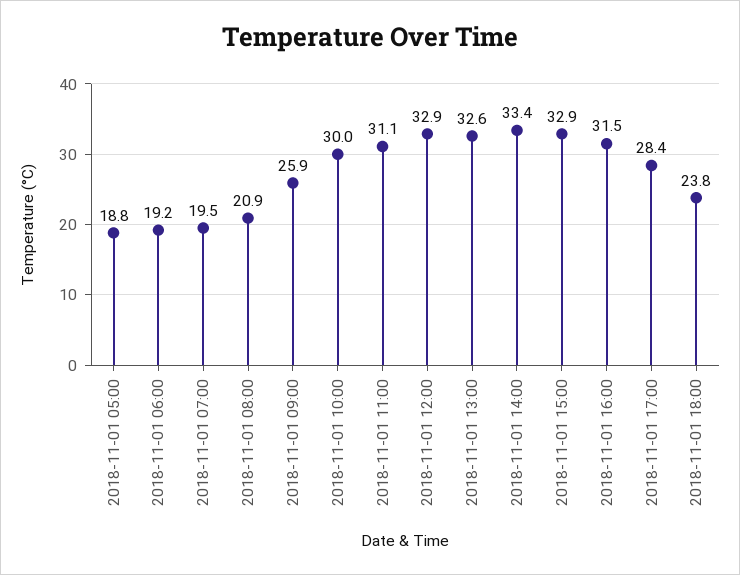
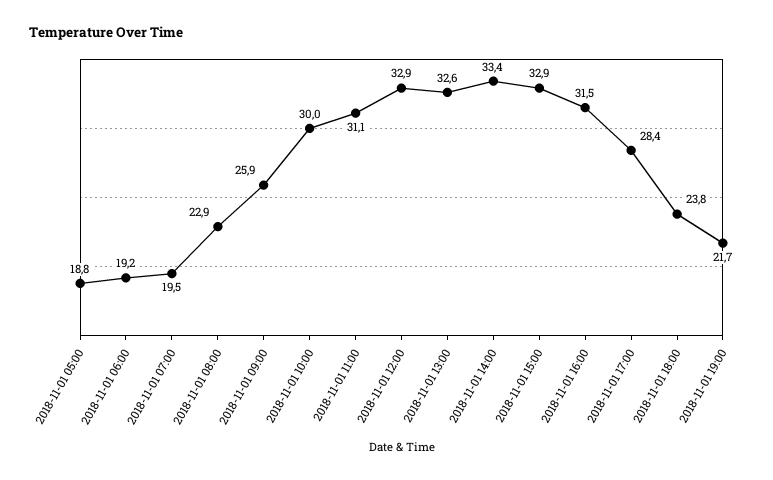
2018-11-01 08:00: 20.9 -> 22.9
2018-11-01 19:00: none -> 21.7

